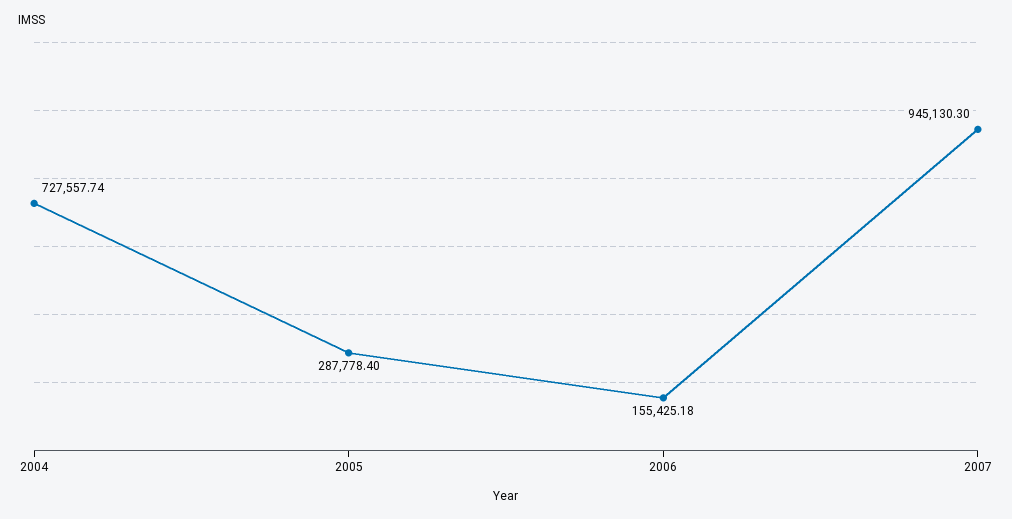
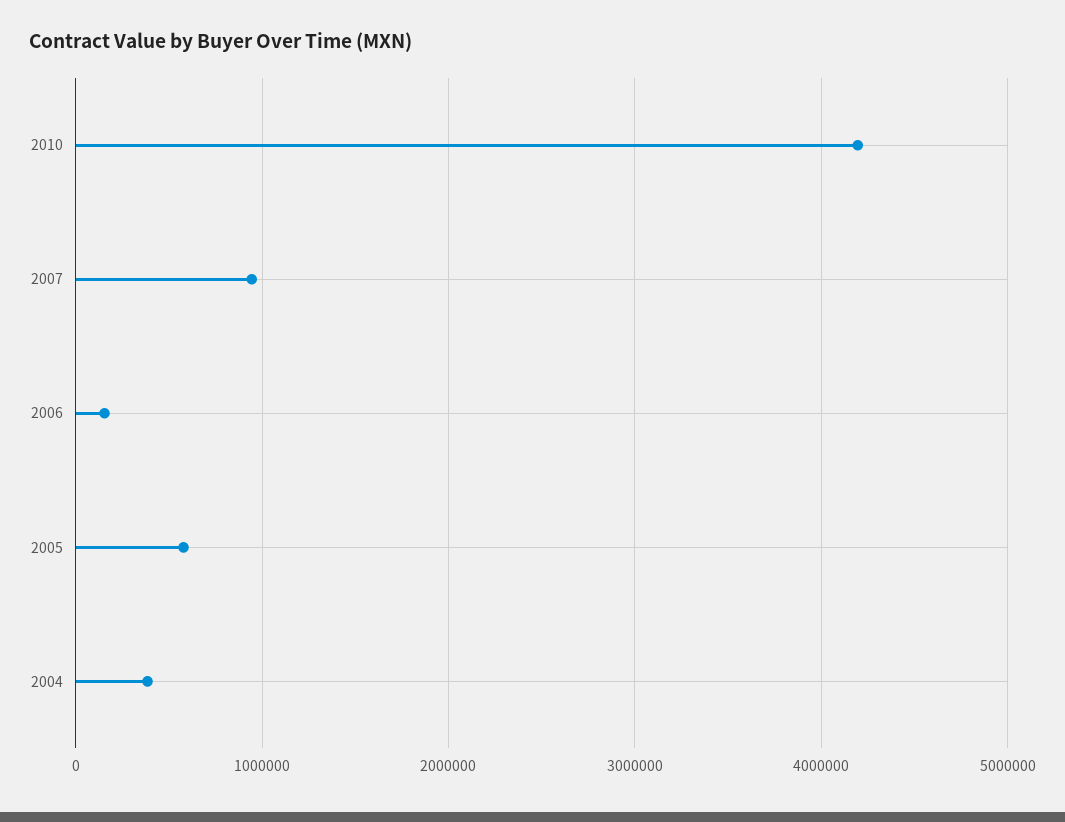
2004: 727557.74 -> 400000
2005: 287778.4 -> 600000
2010: none -> 4200000

